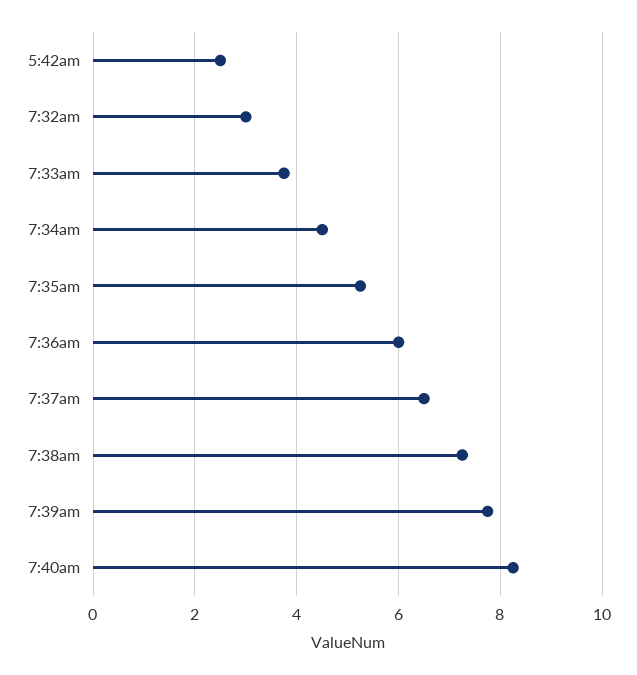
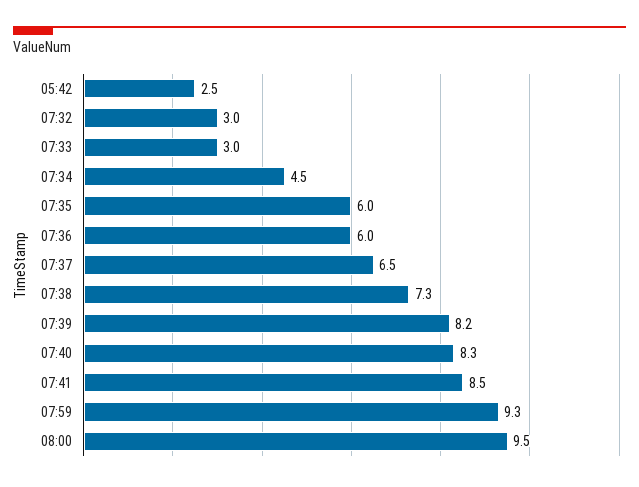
7:33am: 3.8 -> 3
7:35am: 5.2 -> 6
7:39am: 7.8 -> 8.2
07:41: none -> 8.5
07:59: none -> 9.3
08:00: none -> 9.5

